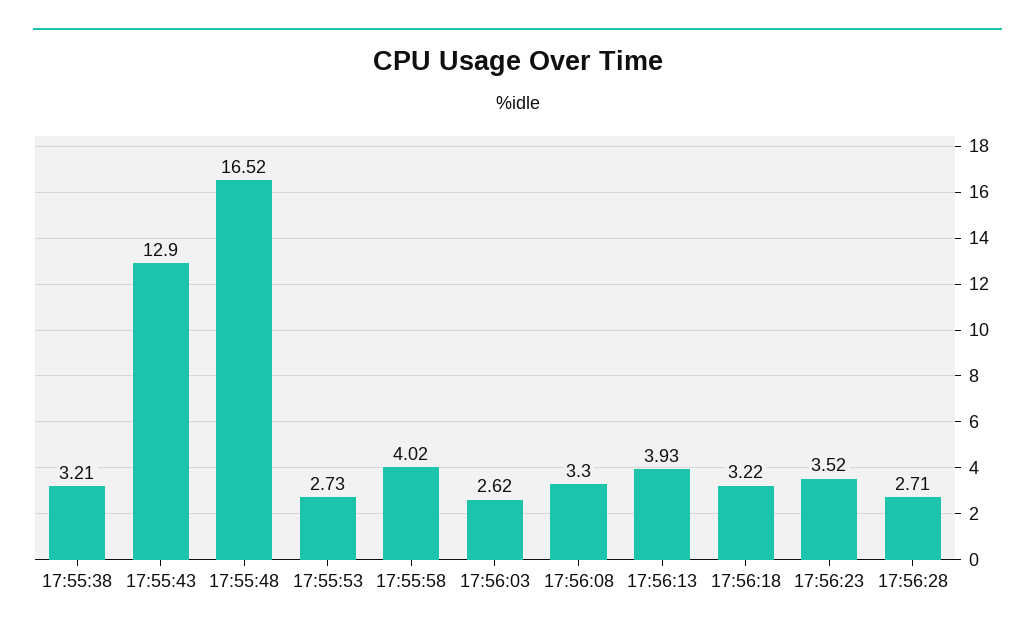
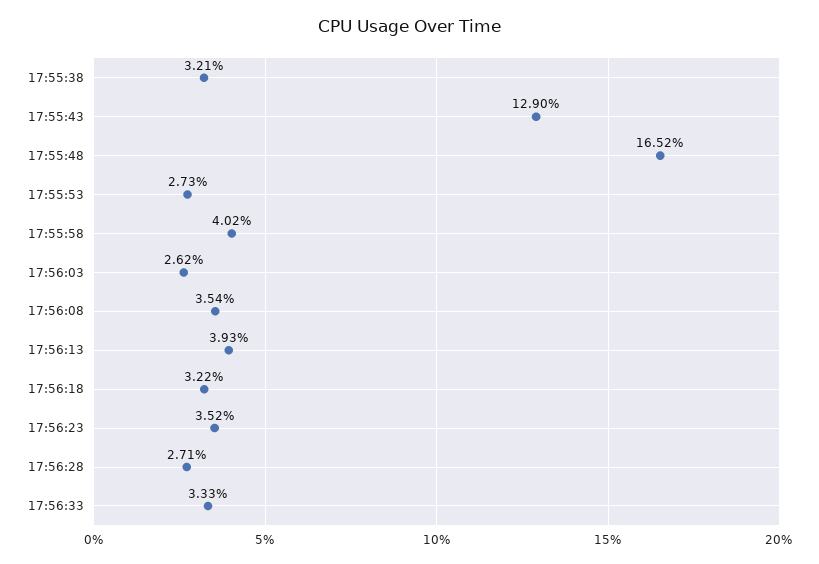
17:56:08: 3.3 -> 3.54
17:56:33: none -> 3.33

